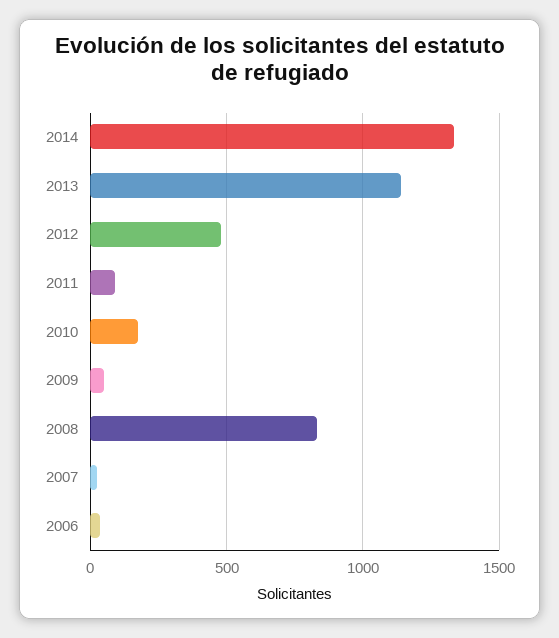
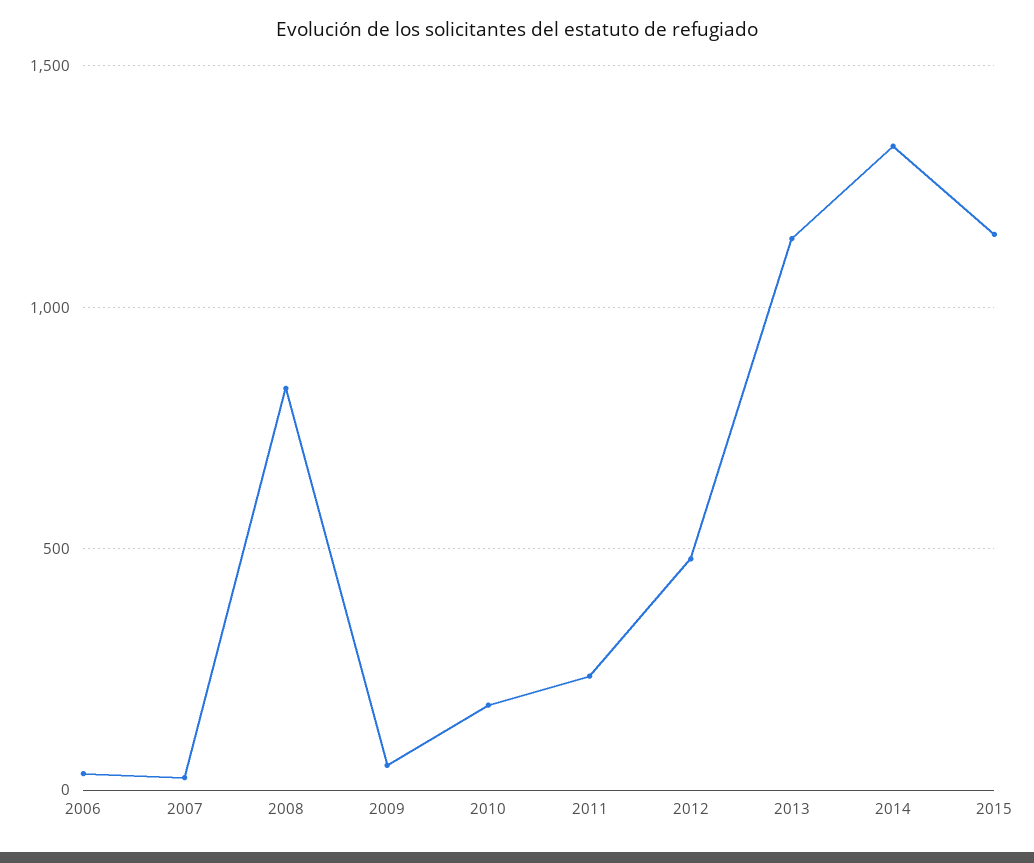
2011: 100 -> 250
2015: none -> 1150

